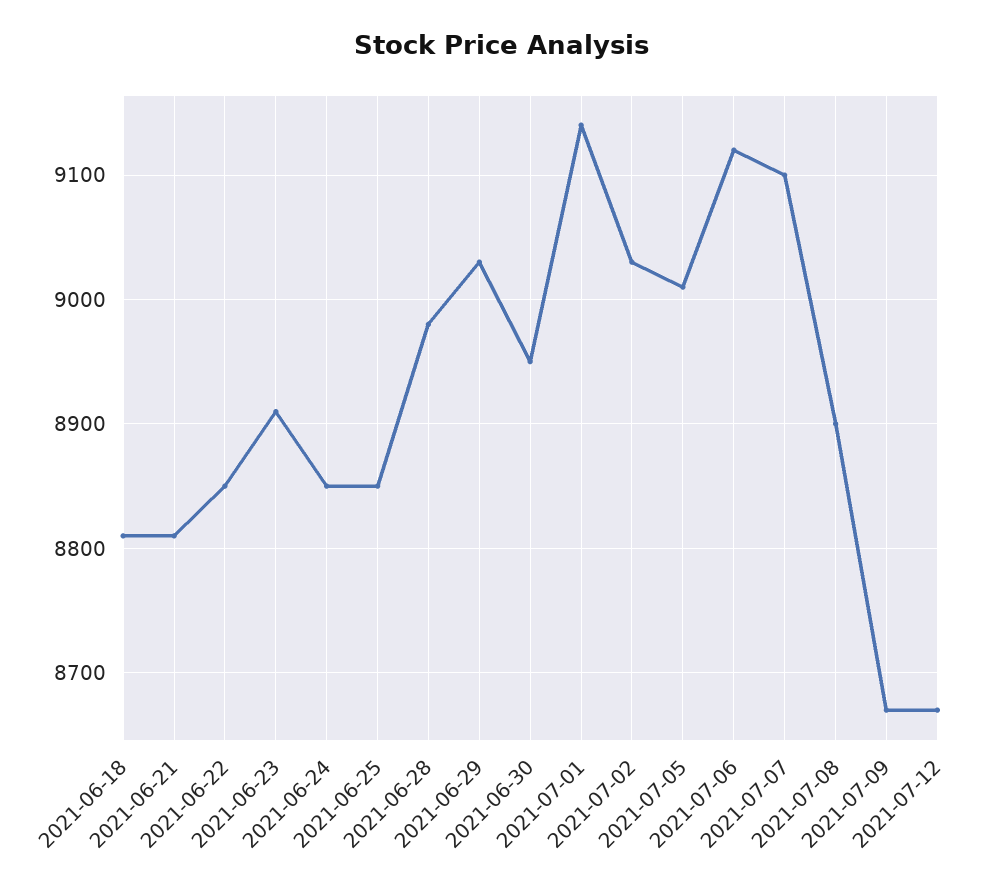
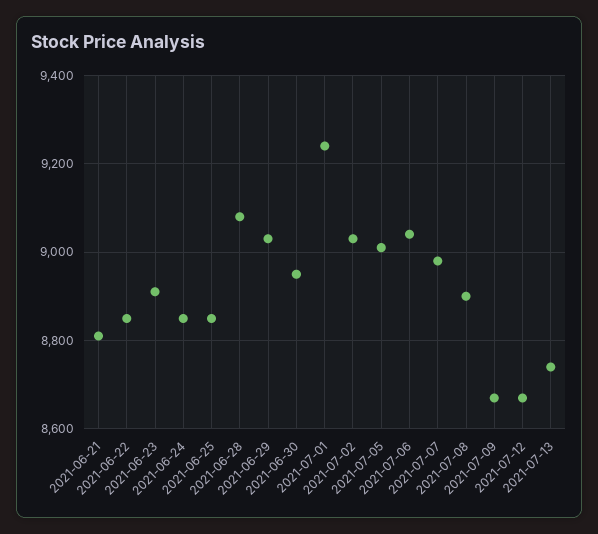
2021-06-18: 8810 -> none
2021-06-28: 8980 -> 9080
2021-07-01: 9140 -> 9240
2021-07-06: 9120 -> 9040
2021-07-07: 9100 -> 8980
2021-07-13: none -> 8740

